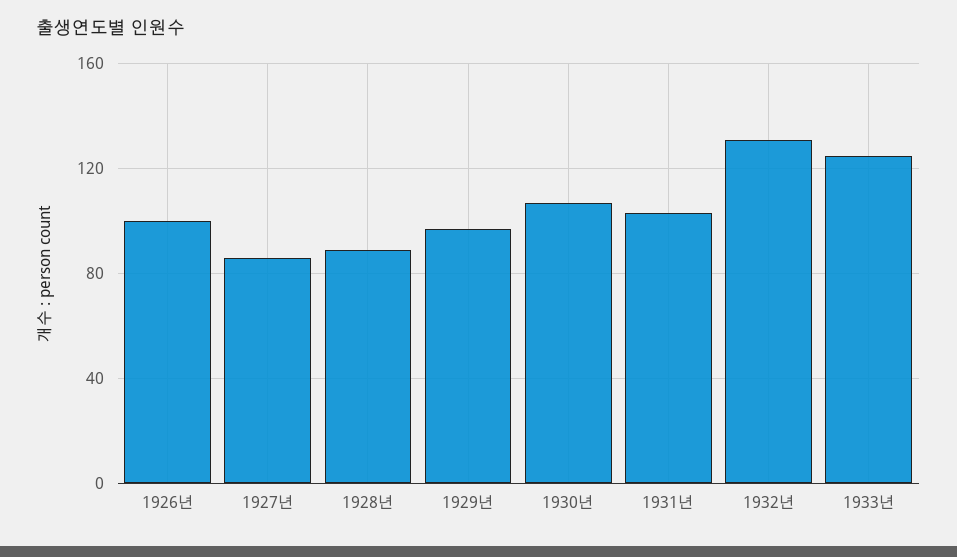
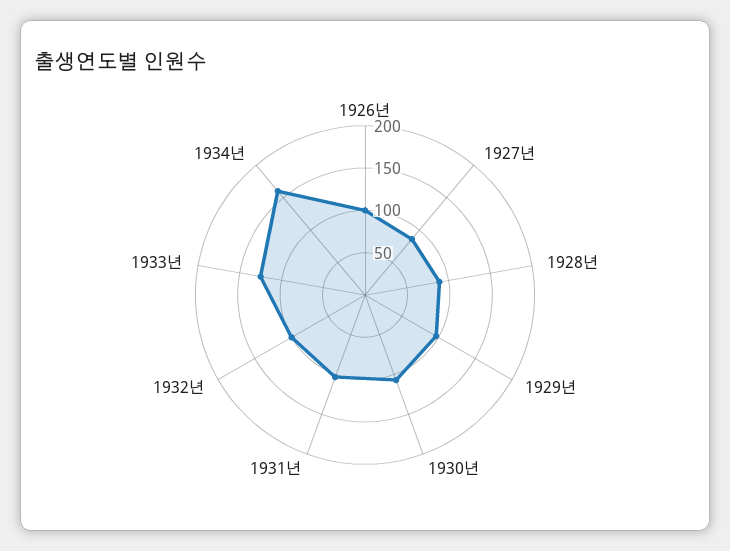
1932년: 130 -> 100
1934년: none -> 160

